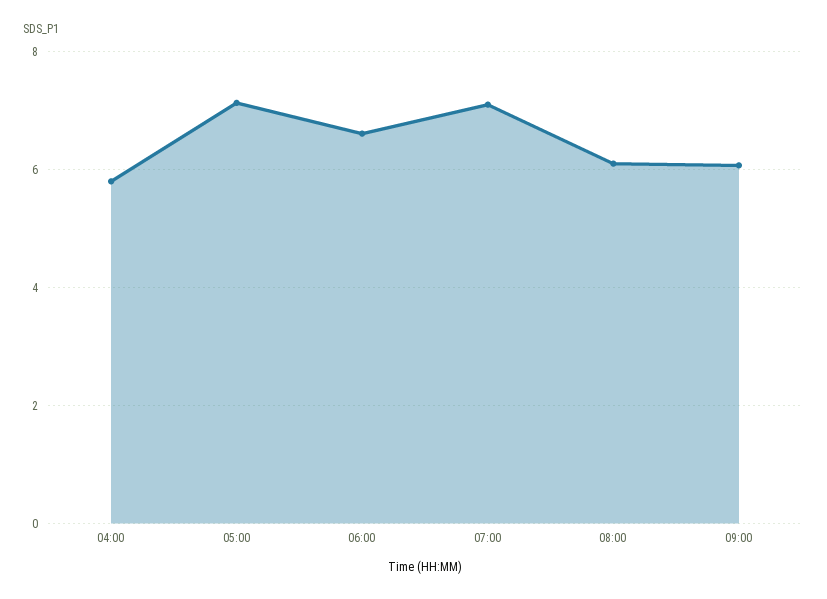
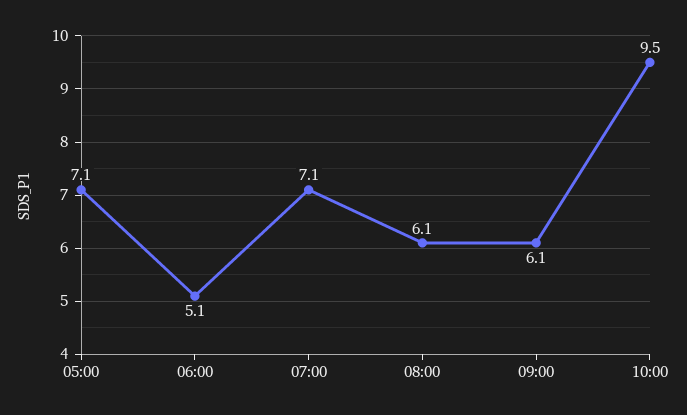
04:00: 5.8 -> none
06:00: 6.6 -> 5.1
10:00: none -> 9.5

